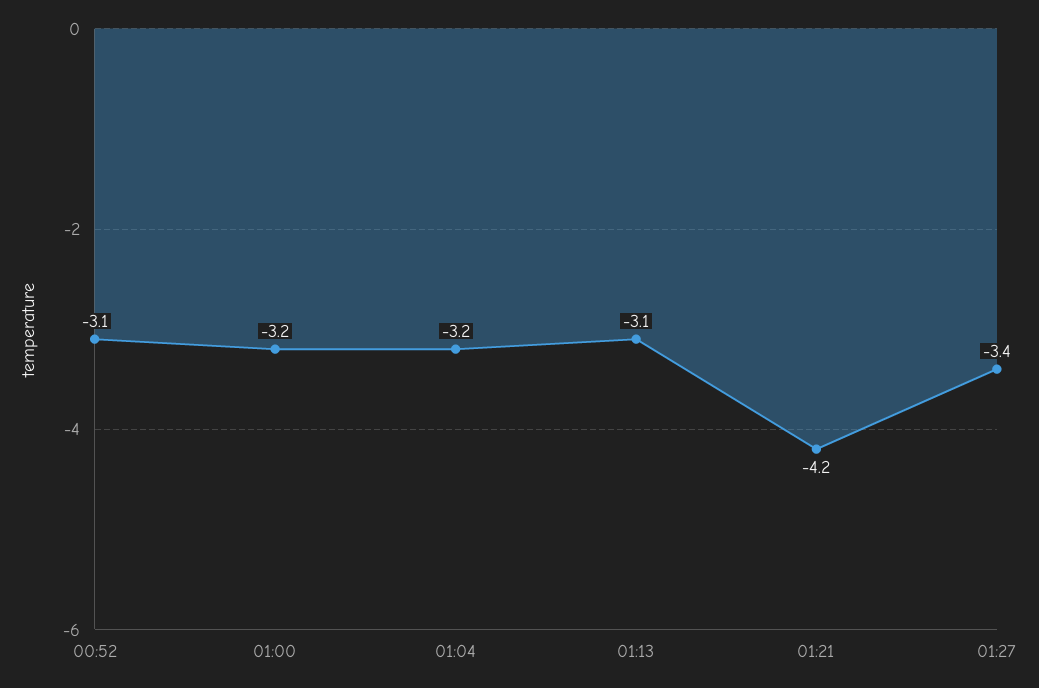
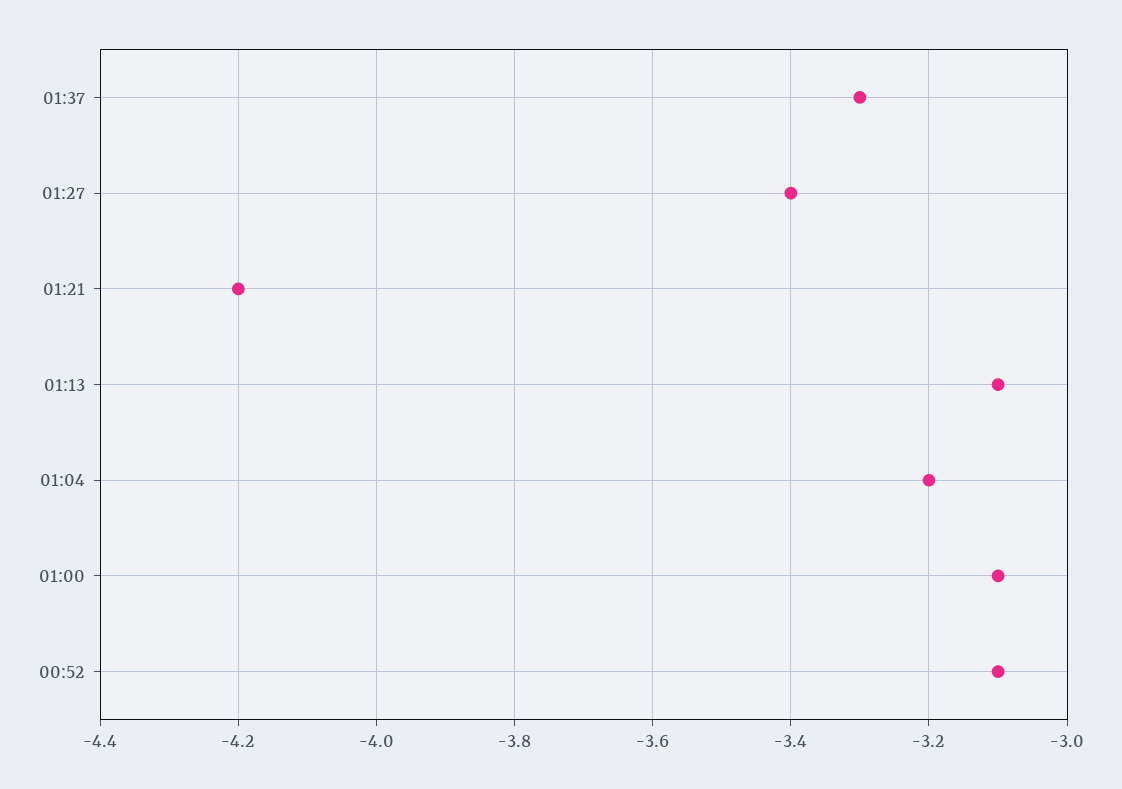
01:00: -3.2 -> -3.1
01:37: none -> -3.3

